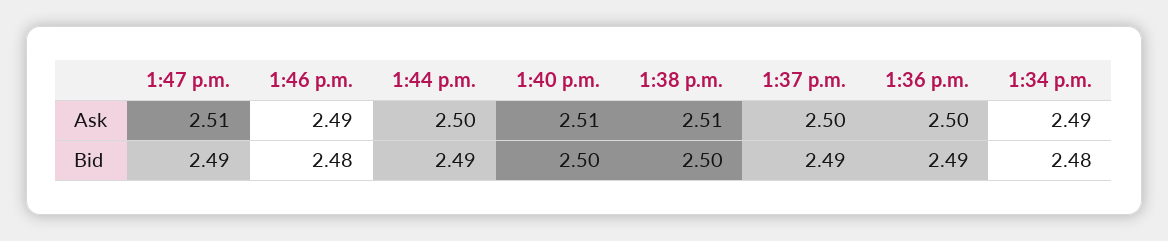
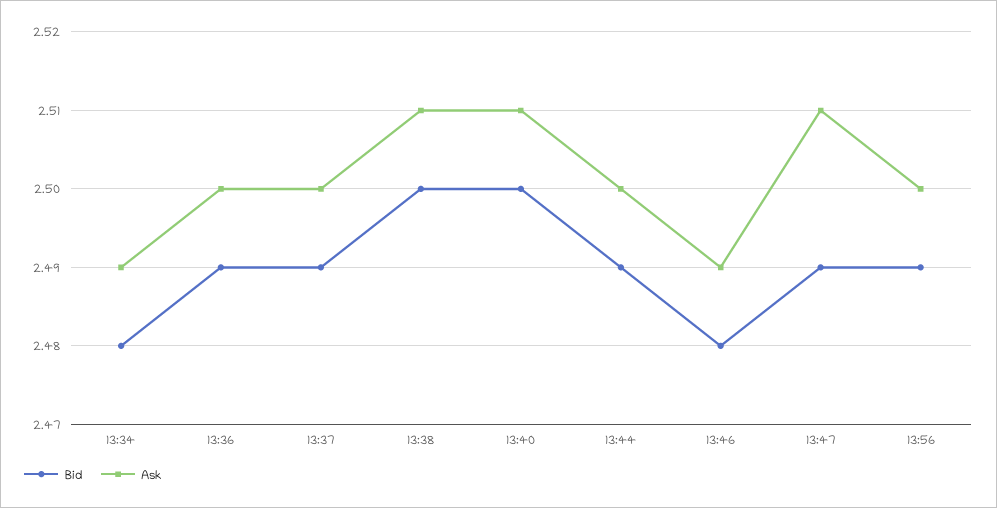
Bid, 13:56: none -> 2.49
Ask, 13:56: none -> 2.5

